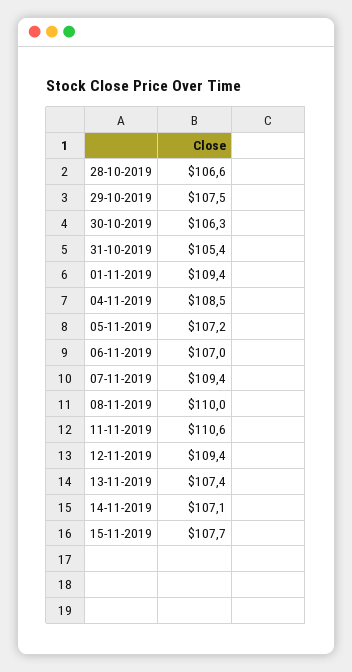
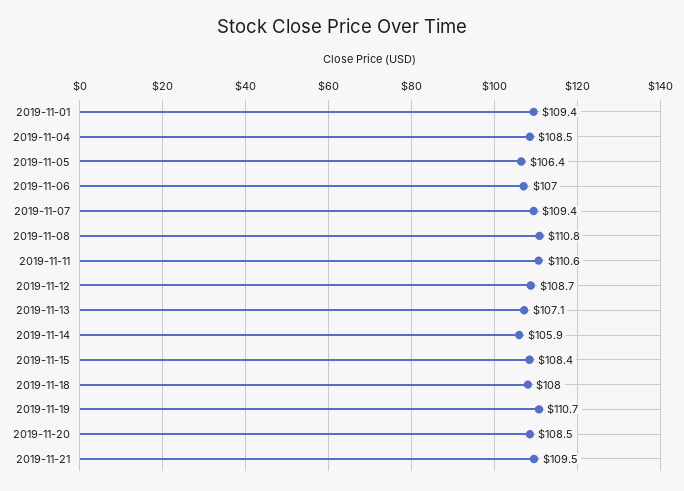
28-10-2019: 106.6 -> none
29-10-2019: 107.5 -> none
30-10-2019: 106.3 -> none
31-10-2019: 105.4 -> none
05-11-2019: 107.2 -> 106.4
08-11-2019: 110 -> 110.8
12-11-2019: 109.4 -> 108.7
13-11-2019: 107.4 -> 107.1
14-11-2019: 107.1 -> 105.9
15-11-2019: 107.7 -> 108.4
2019-11-18: none -> 108
2019-11-19: none -> 110.7
2019-11-20: none -> 108.5
2019-11-21: none -> 109.5

